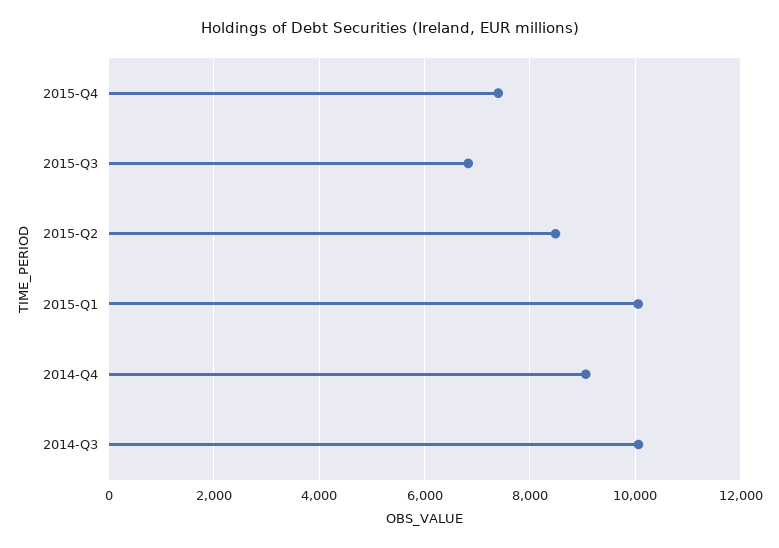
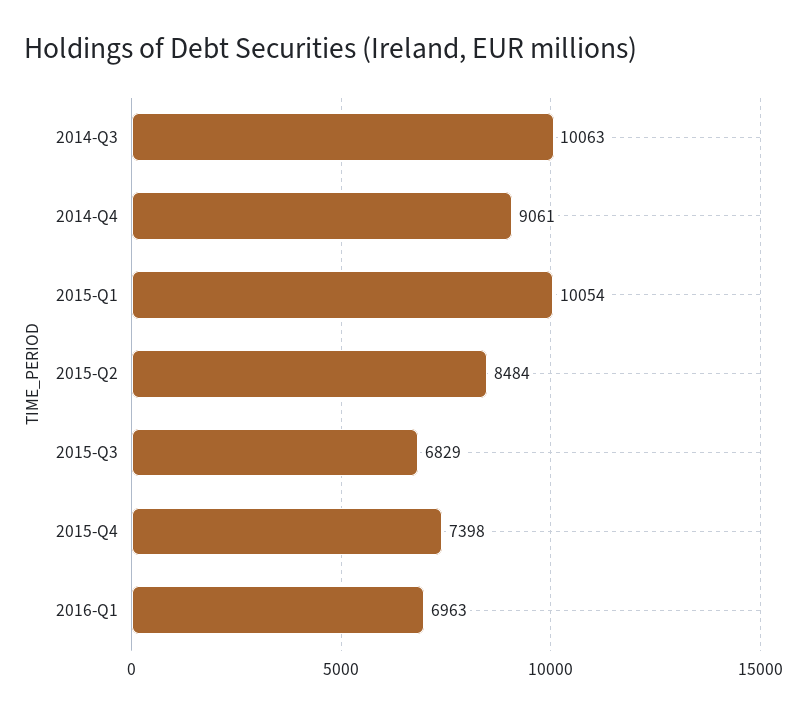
2016-Q1: none -> 6963

